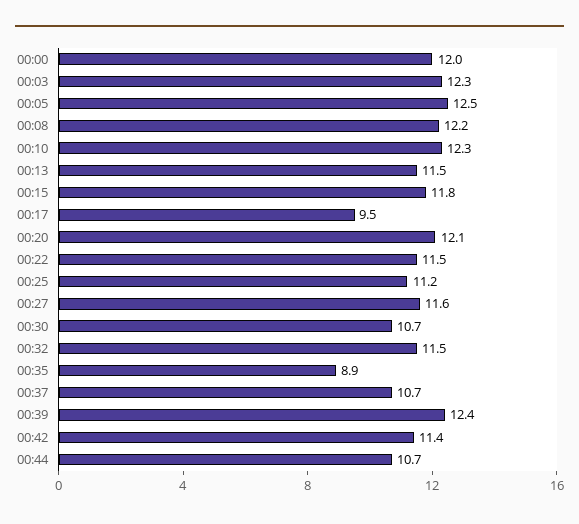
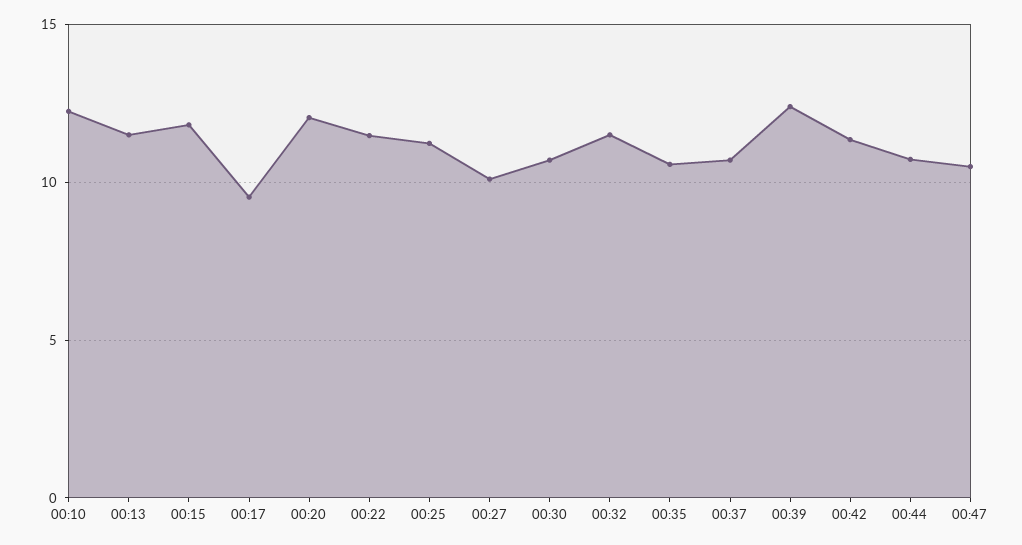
00:00: 12 -> none
00:03: 12.3 -> none
00:05: 12.5 -> none
00:08: 12.2 -> none
00:27: 11.6 -> 10
00:35: 8.9 -> 10.5
00:47: none -> 10.5

